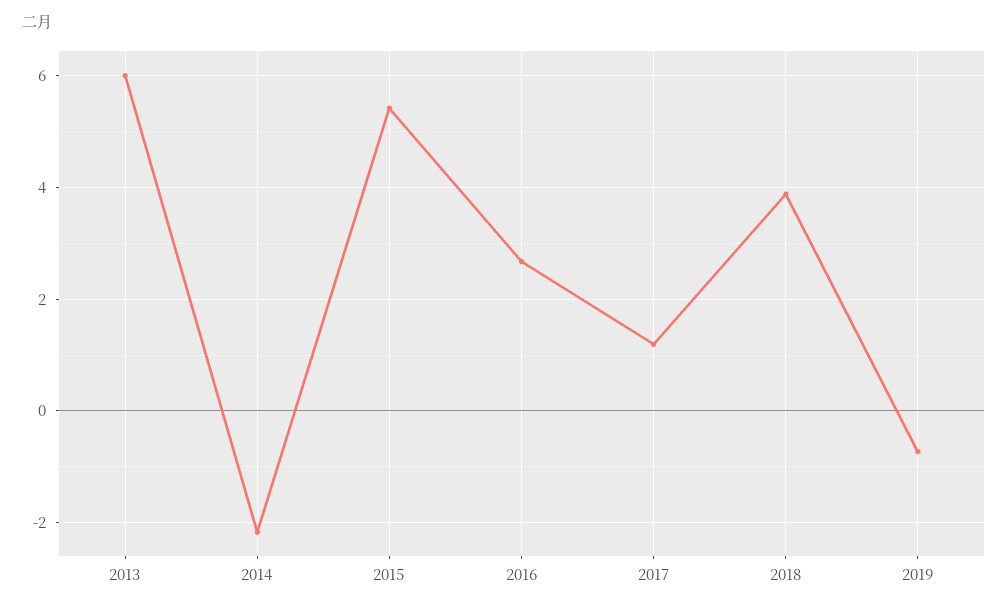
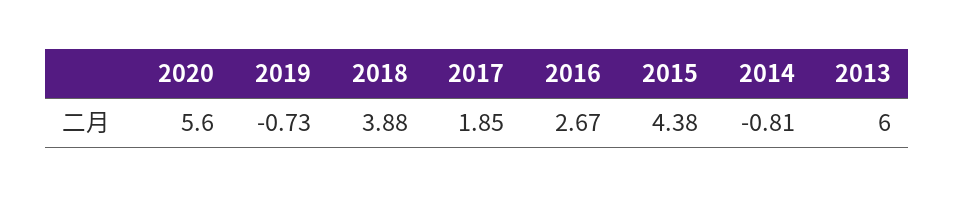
2014: -2.2 -> -0.81
2015: 5.4 -> 4.38
2017: 1.2 -> 1.85
2020: none -> 5.6

